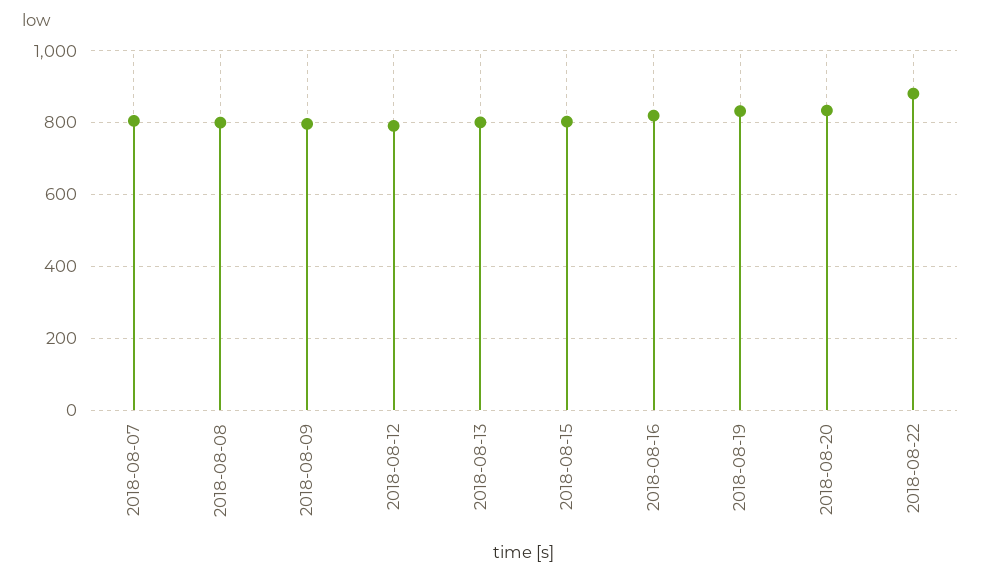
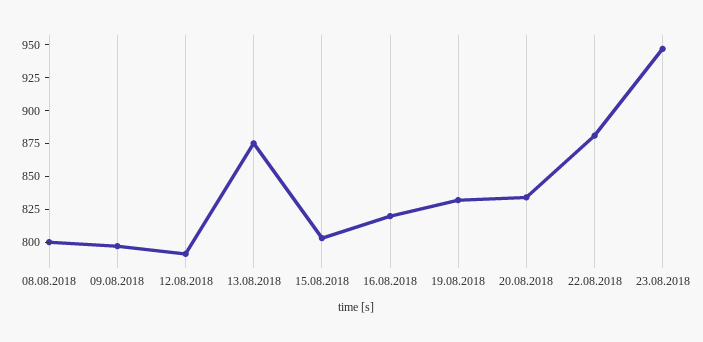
2018-08-07: 800 -> none
2018-08-13: 800 -> 875
23.08.2018: none -> 950

